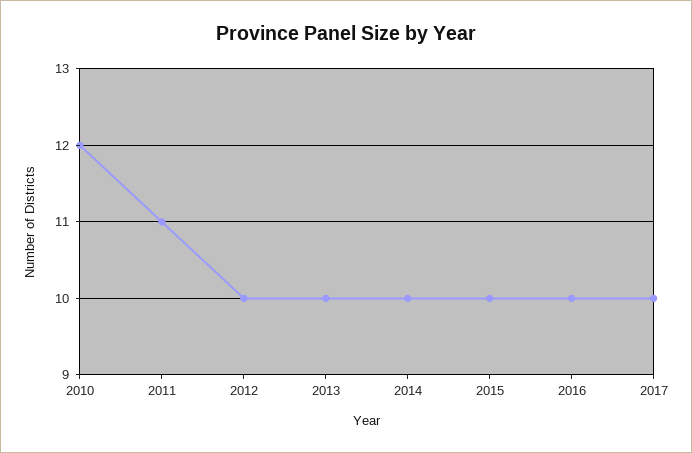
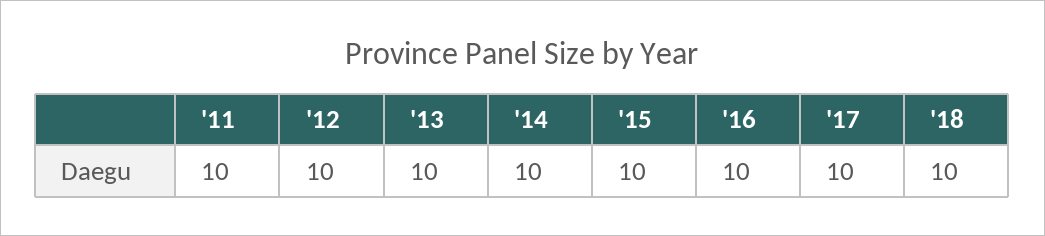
2010: 12 -> none
2011: 11 -> 10
'18: none -> 10

